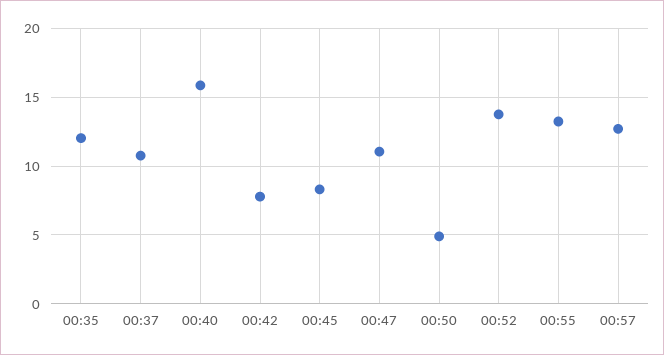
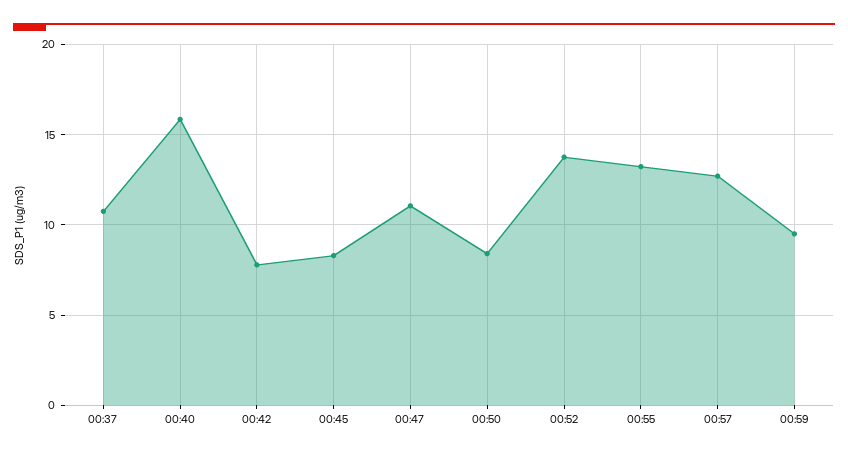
00:35: 12 -> none
00:50: 5 -> 8.5
00:59: none -> 9.5

